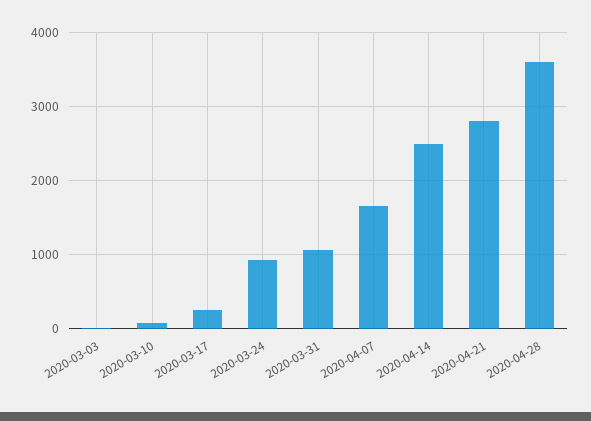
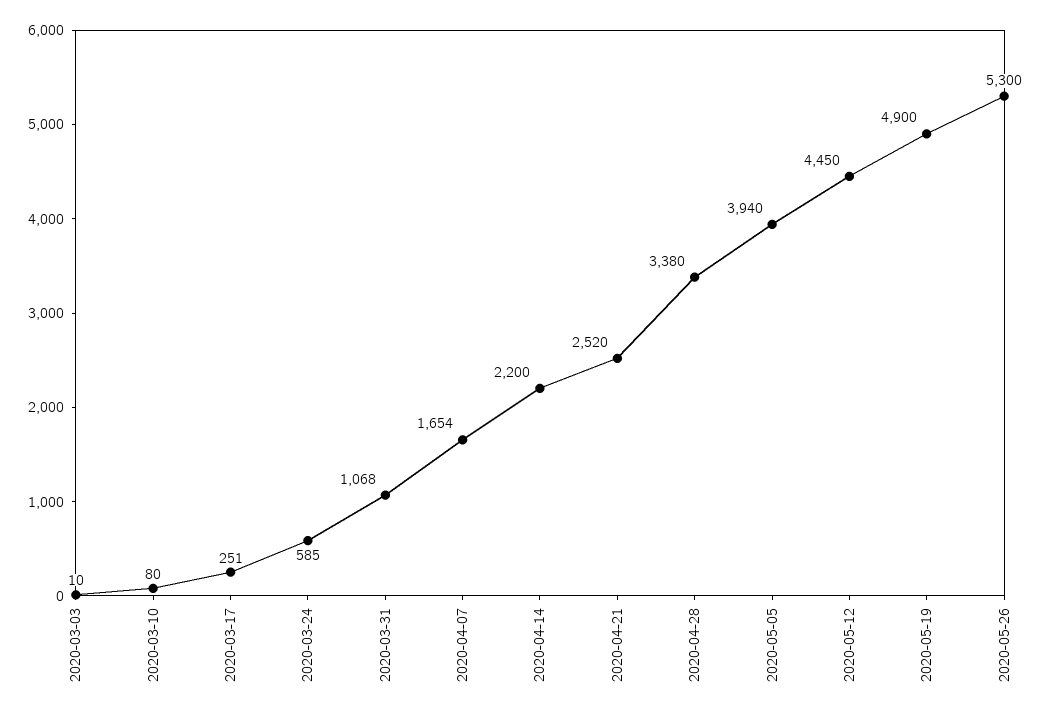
2020-03-24: 900 -> 585
2020-04-14: 2500 -> 2200
2020-04-21: 2800 -> 2520
2020-04-28: 3600 -> 3380
2020-05-05: none -> 3940
2020-05-12: none -> 4450
2020-05-19: none -> 4900
2020-05-26: none -> 5300

